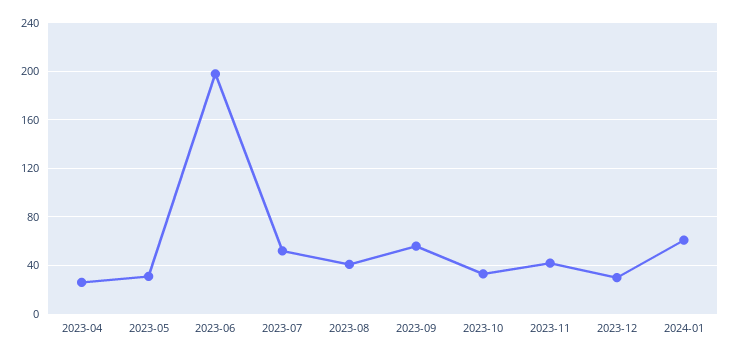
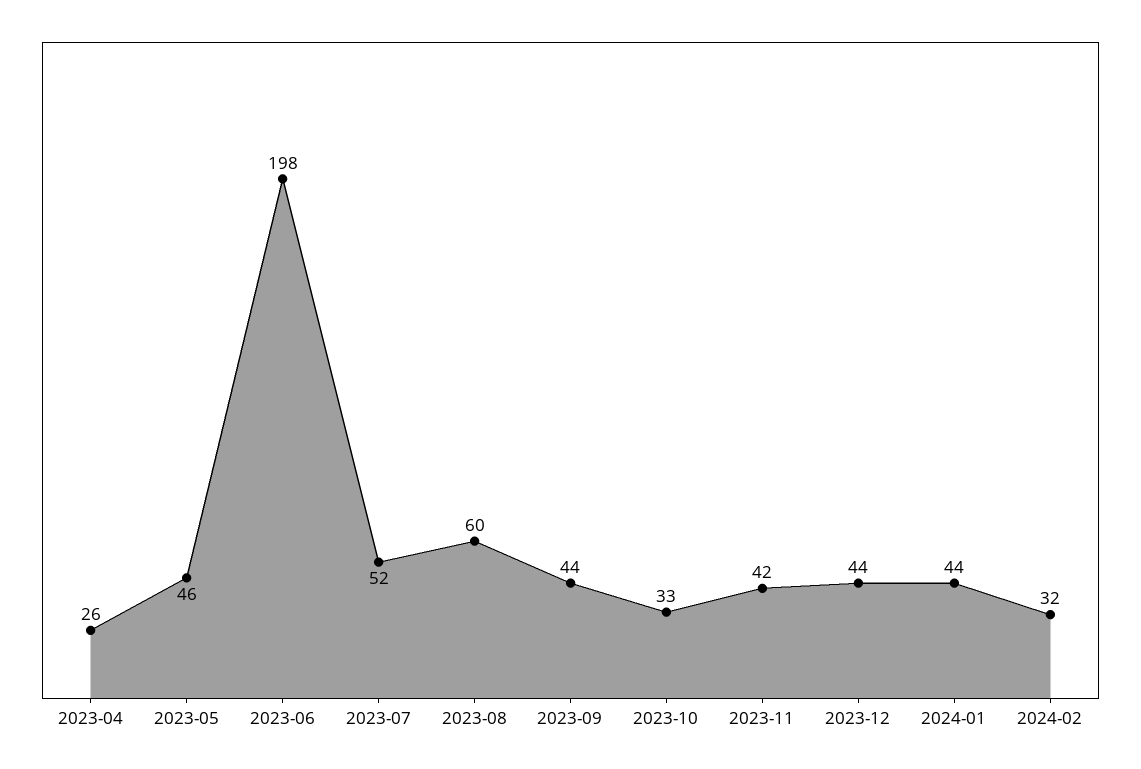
2023-05: 30 -> 46
2023-08: 40 -> 60
2023-09: 55 -> 44
2023-12: 30 -> 44
2024-01: 60 -> 44
2024-02: none -> 32

